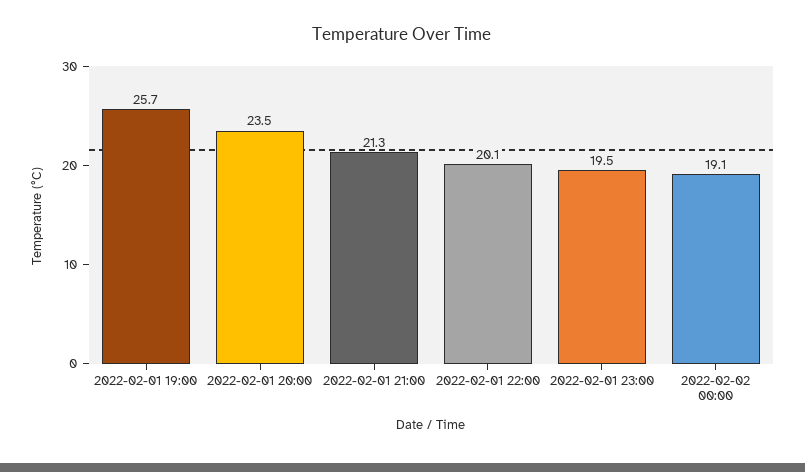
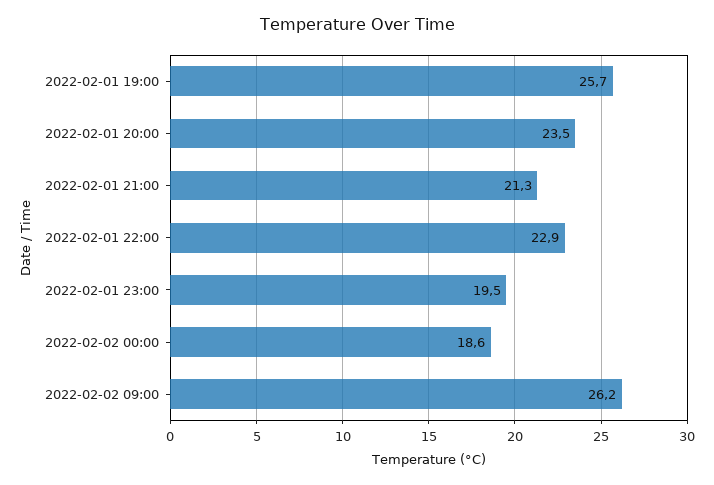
2022-02-01 22:00: 20.1 -> 22.9
2022-02-02 00:00: 19.1 -> 18.6
2022-02-02 09:00: none -> 26.2

